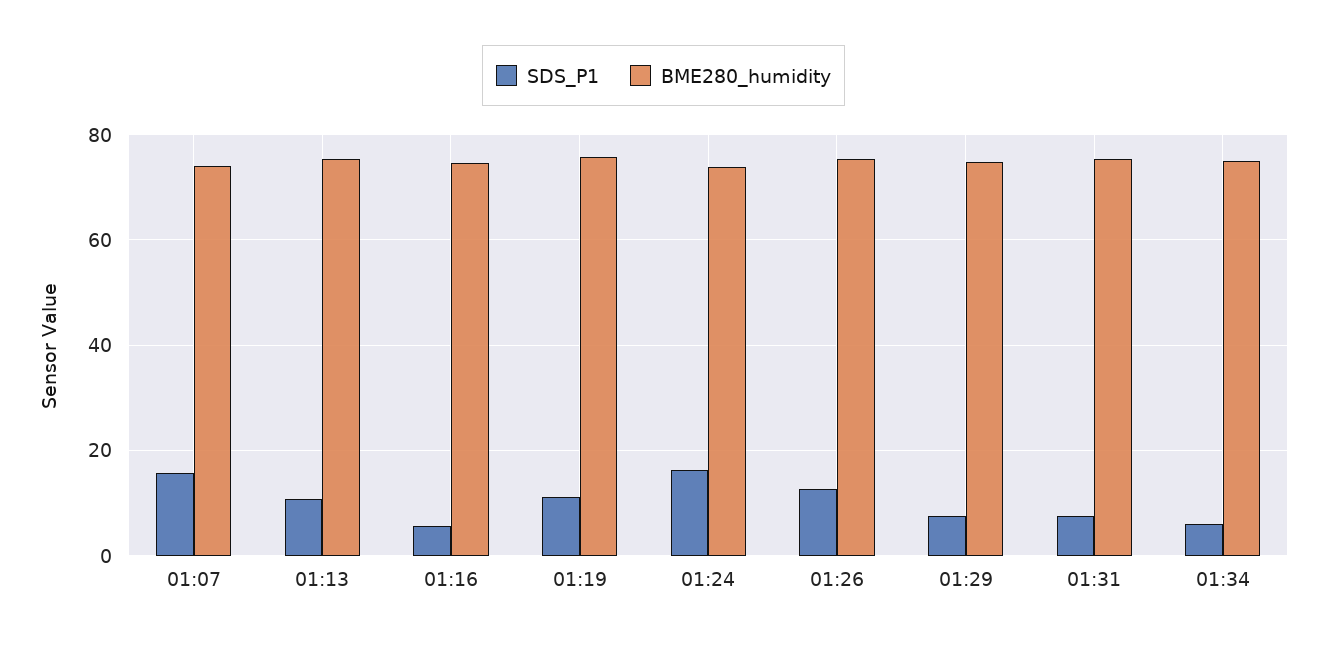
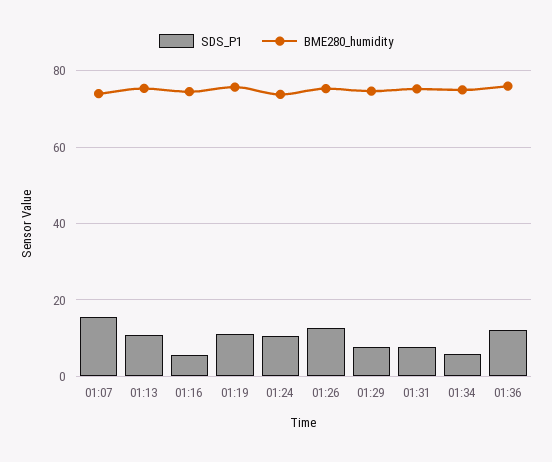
SDS_P1, 01:24: 16 -> 10
SDS_P1, 01:36: none -> 12
BME280_humidity, 01:36: none -> 76

